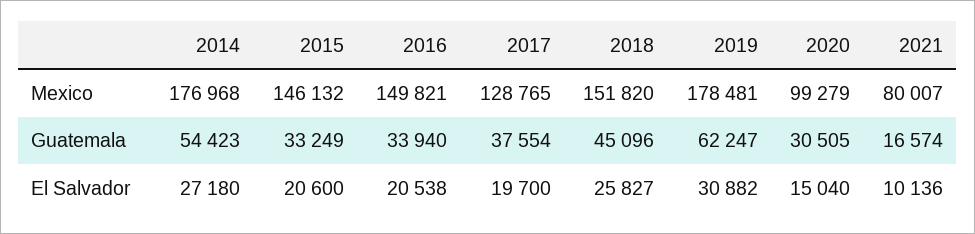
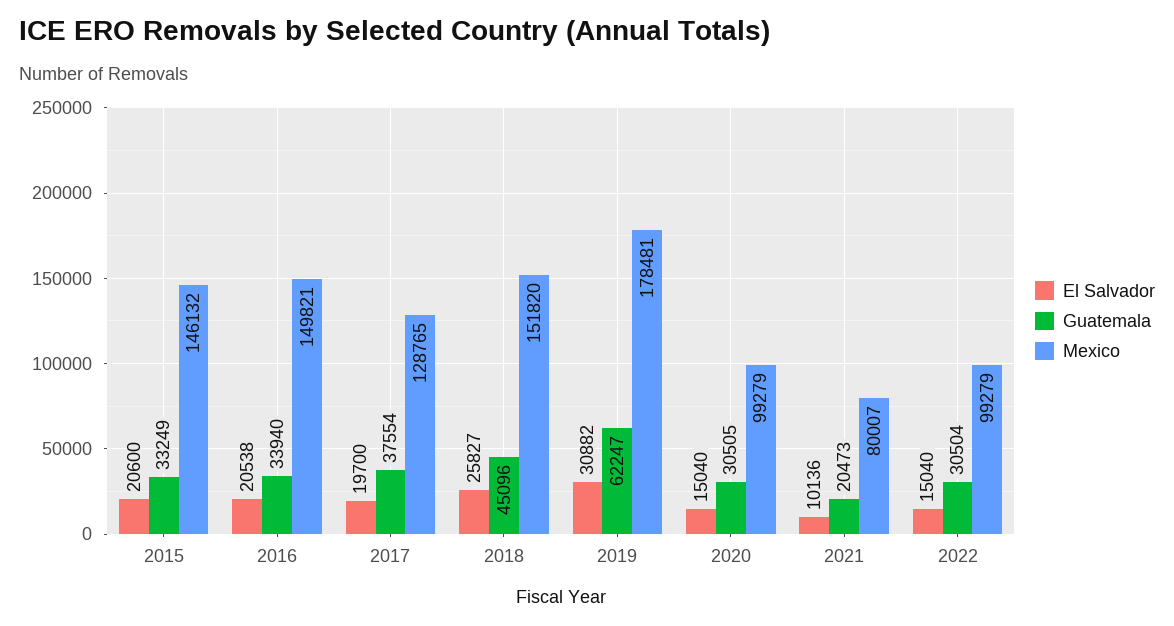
Mexico, 2014: 176968 -> none
Guatemala, 2014: 54423 -> none
Guatemala, 2021: 16574 -> 20473
El Salvador, 2014: 27180 -> none
El Salvador, 2022: none -> 15040
Guatemala, 2022: none -> 30504
Mexico, 2022: none -> 99279

